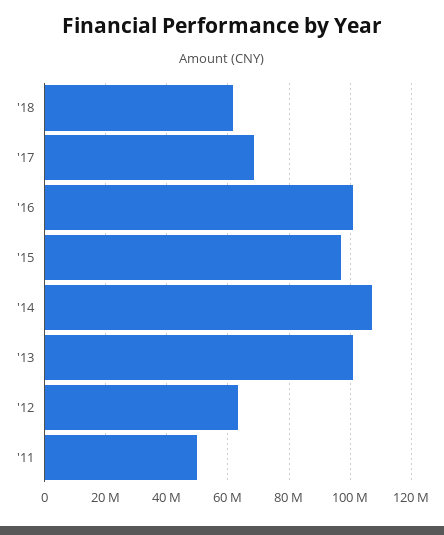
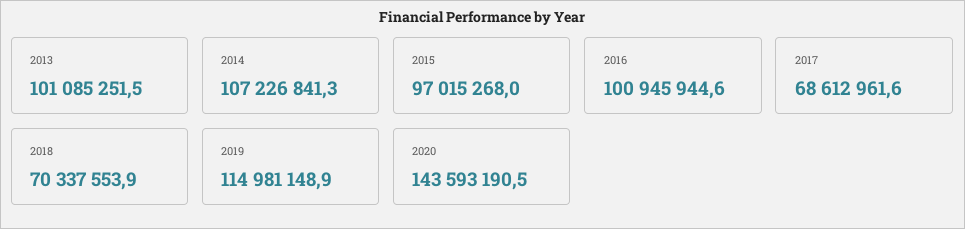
'18: 62000000 -> 70337553.9
'12: 64000000 -> none
'11: 50000000 -> none
2019: none -> 114981148.9
2020: none -> 143593190.5

